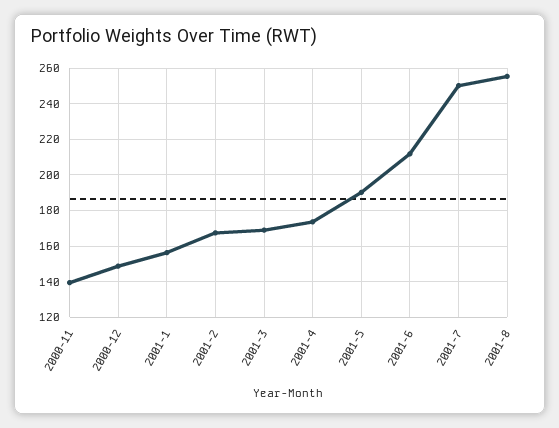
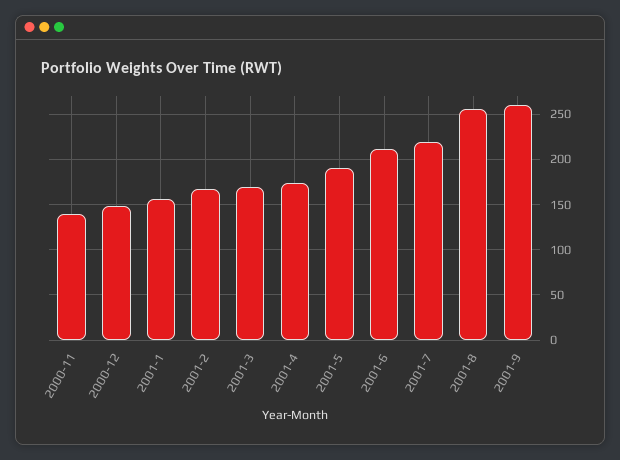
2001-7: 250 -> 220
2001-9: none -> 260

